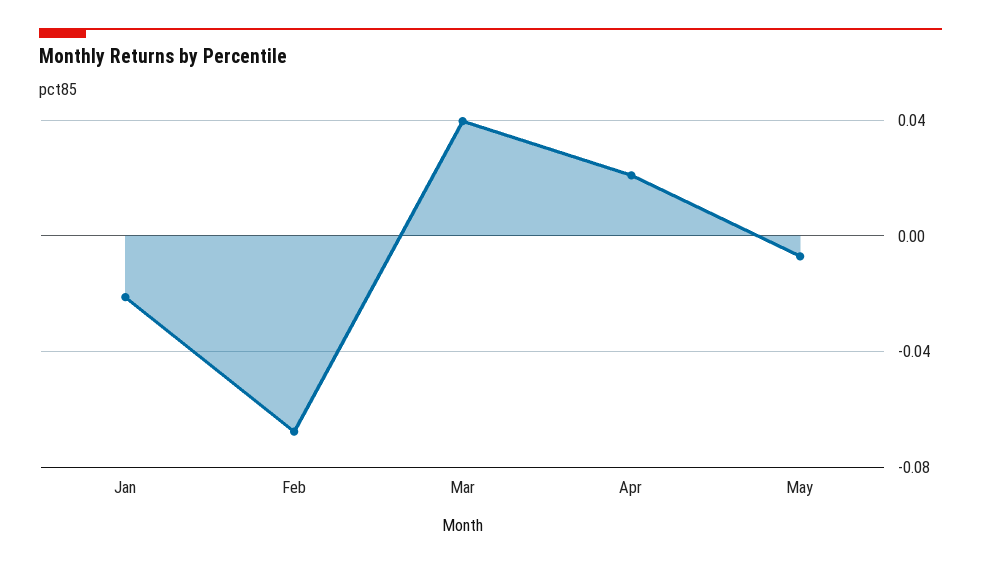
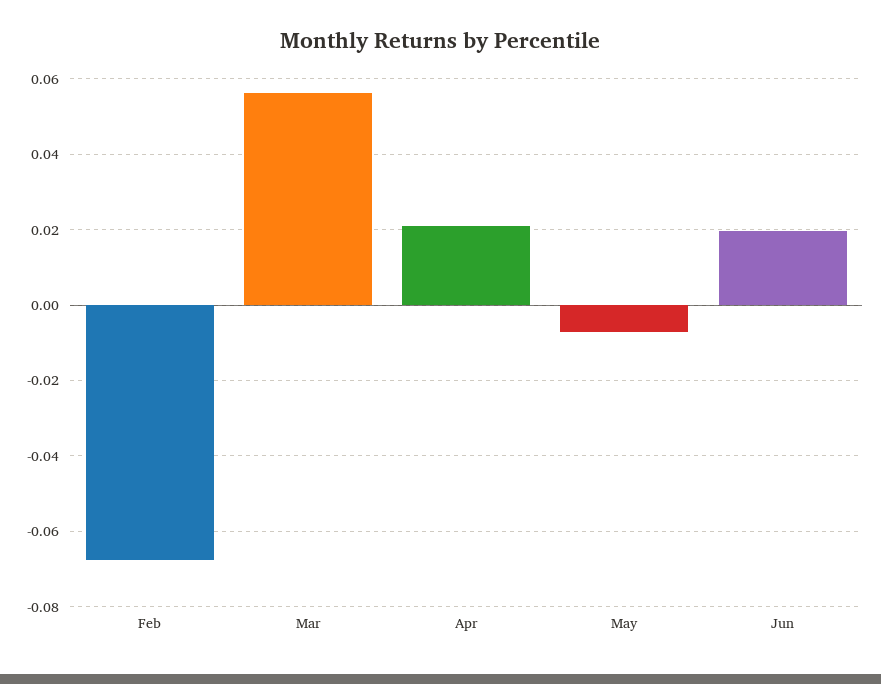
Jan: -0.02 -> none
Mar: 0.04 -> 0.056
Jun: none -> 0.02

